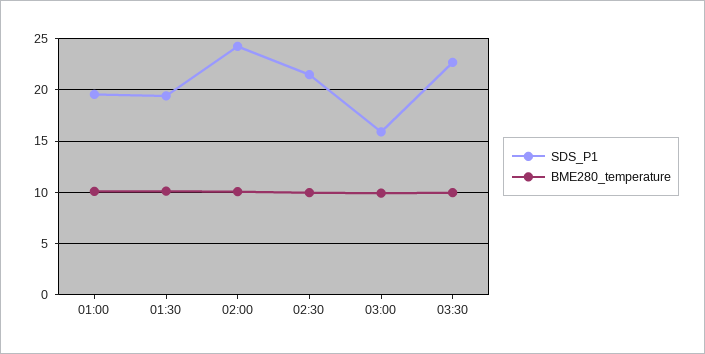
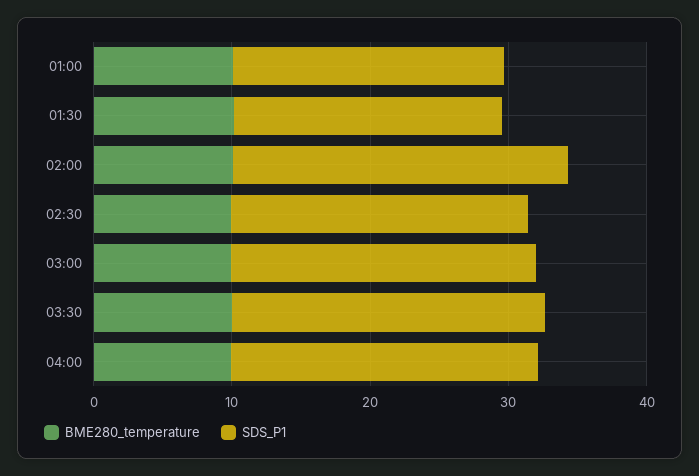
SDS_P1, 03:00: 16 -> 22
BME280_temperature, 04:00: none -> 10
SDS_P1, 04:00: none -> 22

